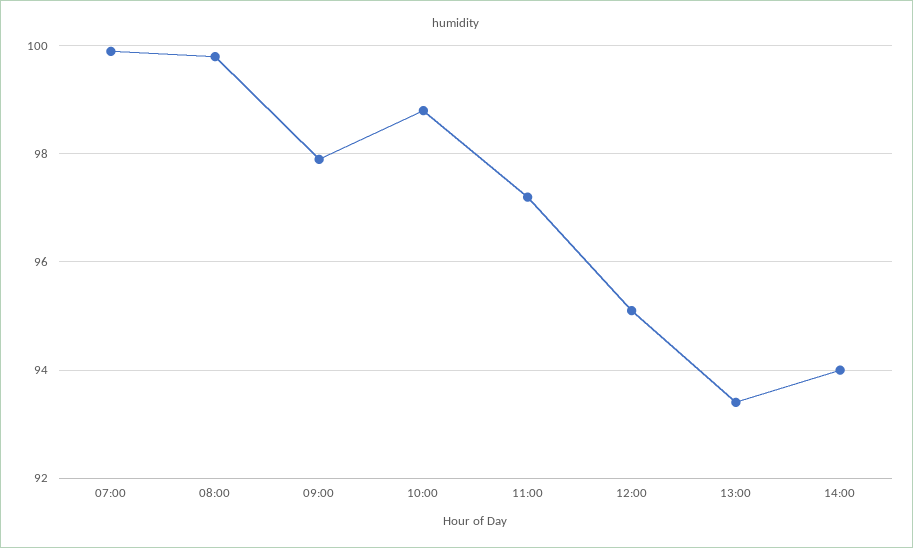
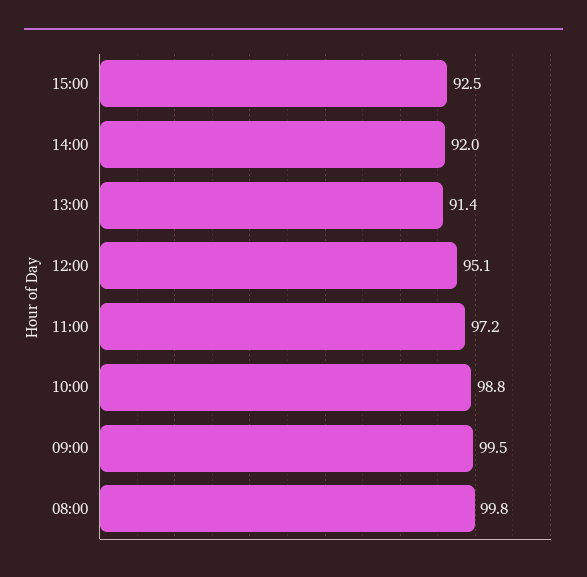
07:00: 100 -> none
09:00: 98 -> 99.5
13:00: 93.5 -> 91.4
14:00: 94 -> 92
15:00: none -> 92.5

